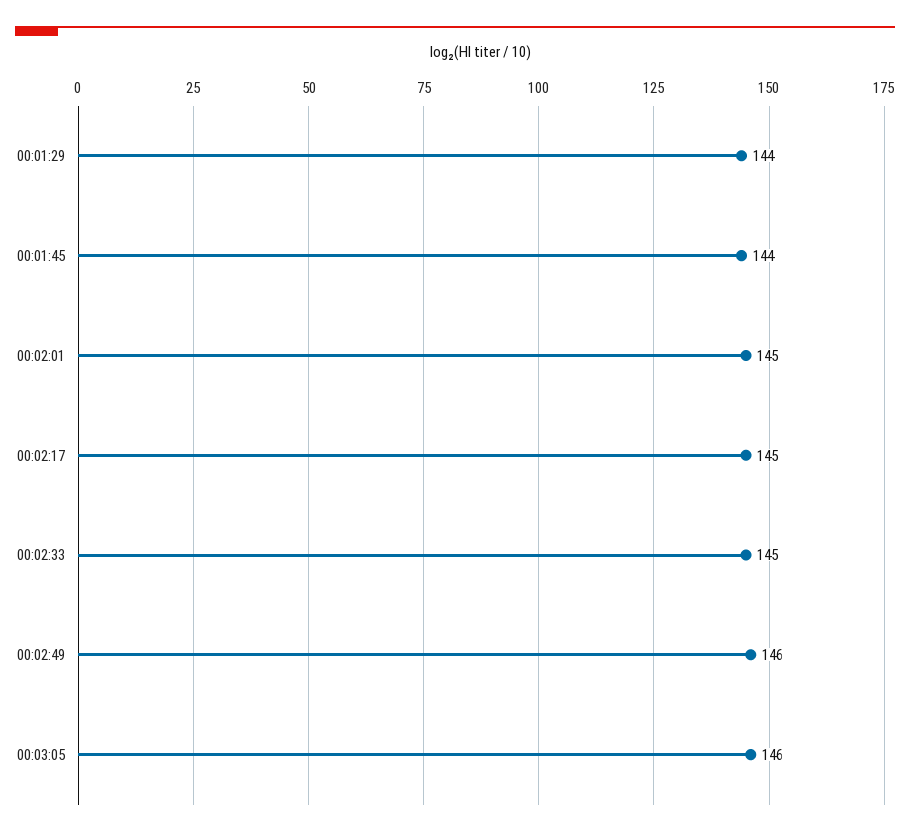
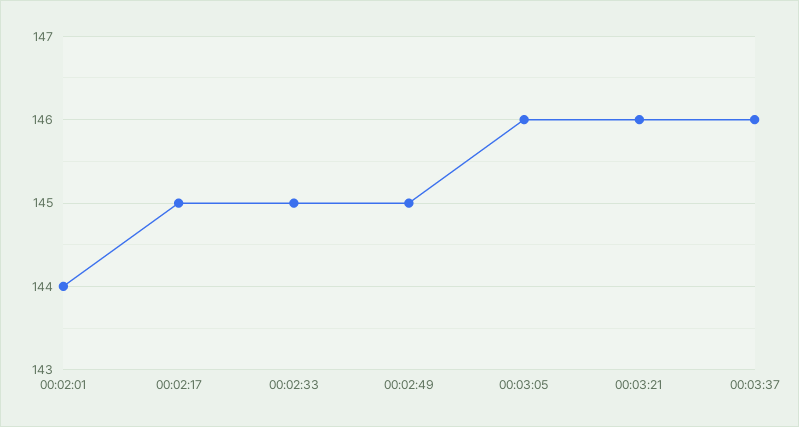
00:01:29: 144 -> none
00:01:45: 144 -> none
00:02:01: 145 -> 144
00:02:49: 146 -> 145
00:03:21: none -> 146
00:03:37: none -> 146

